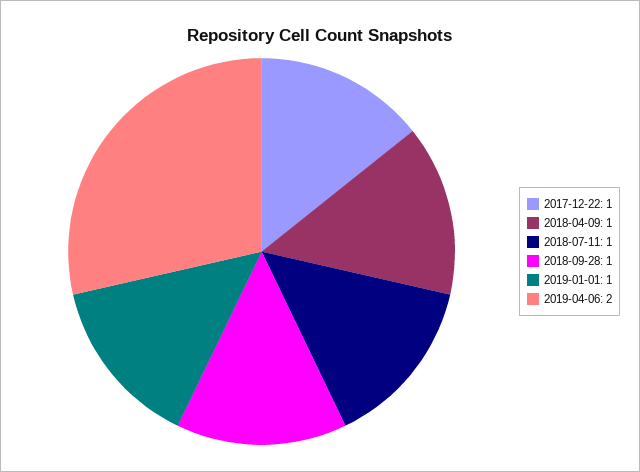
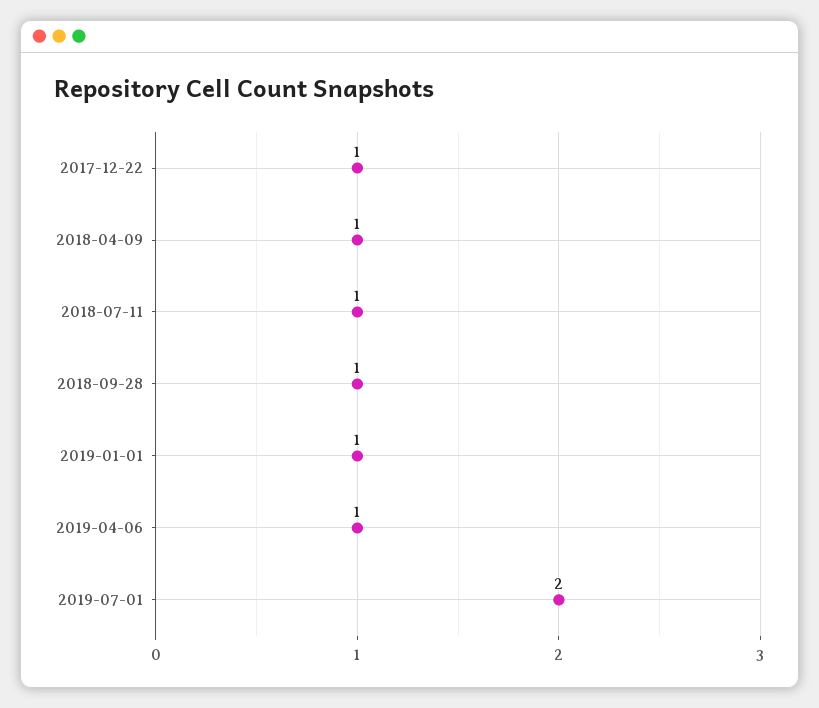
2019-04-06: 2 -> 1
2019-07-01: none -> 2

